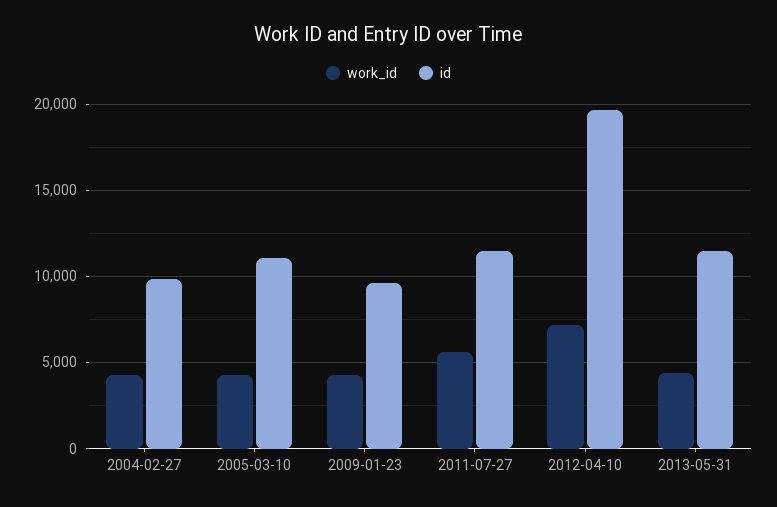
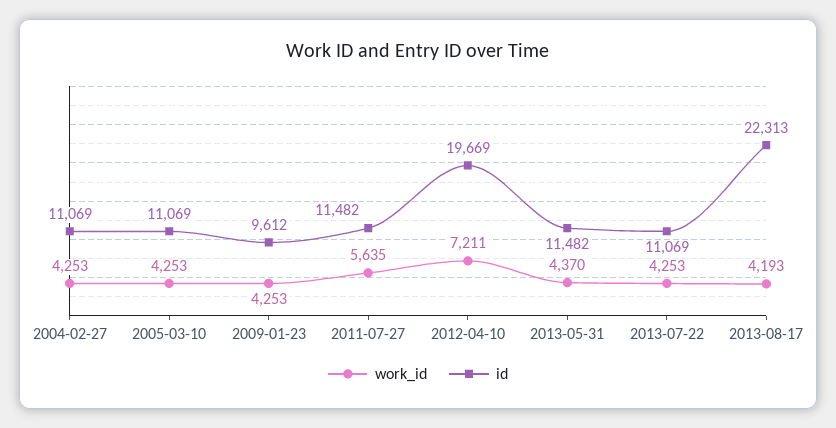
id, 2004-02-27: 10000 -> 11069
work_id, 2013-07-22: none -> 4253
id, 2013-07-22: none -> 11069
work_id, 2013-08-17: none -> 4193
id, 2013-08-17: none -> 22313

